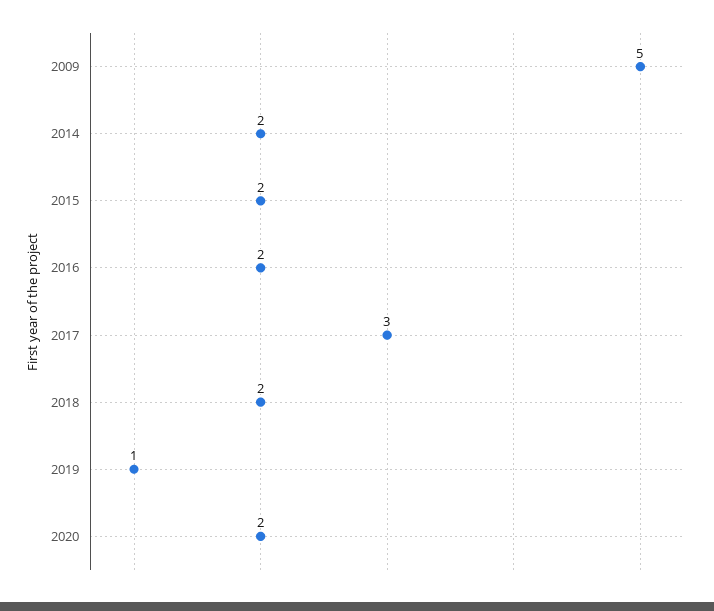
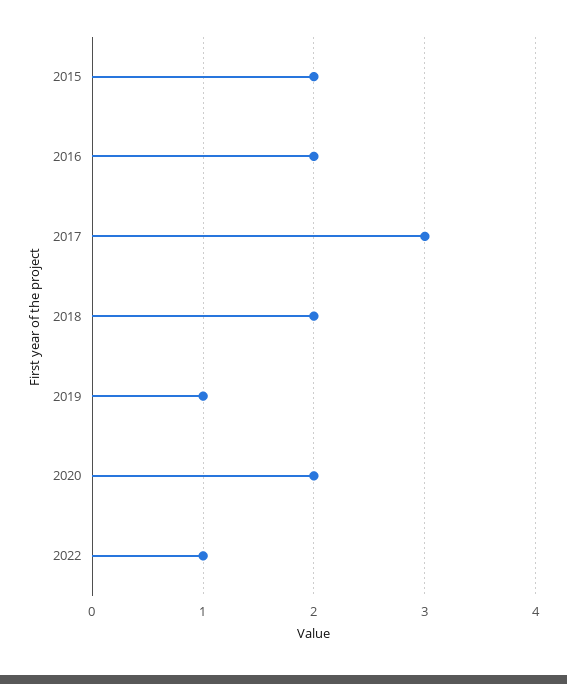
2009: 5 -> none
2014: 2 -> none
2022: none -> 1

